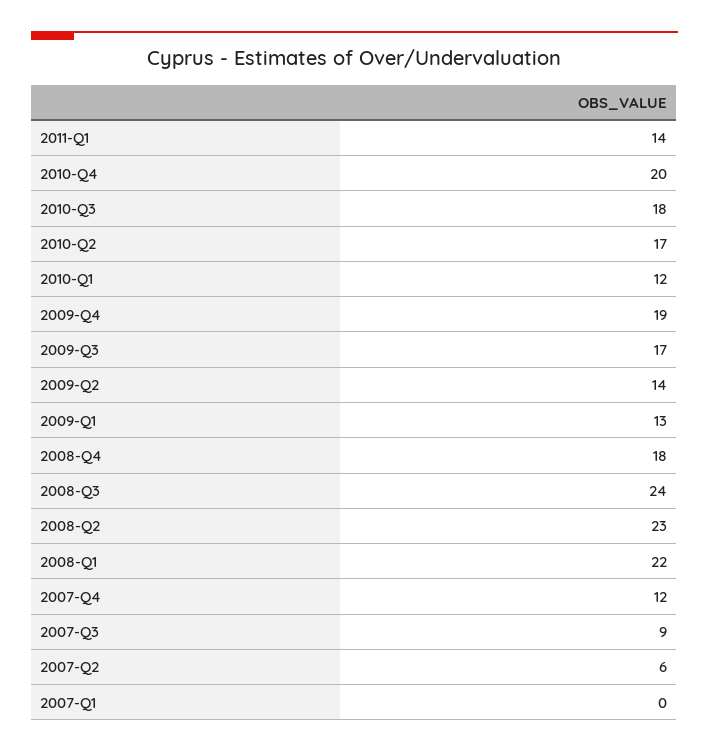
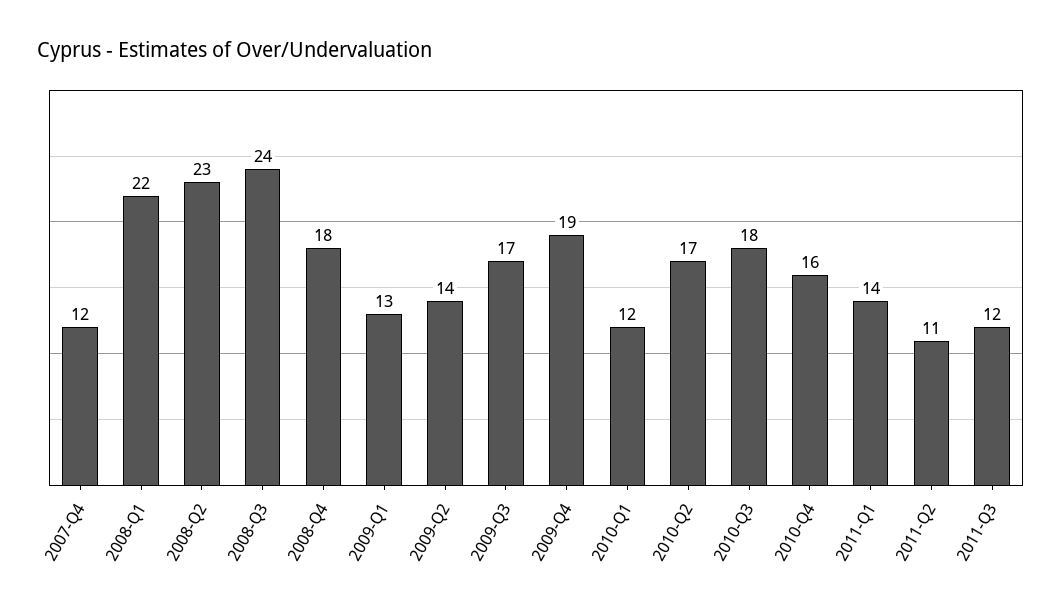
2010-Q4: 20 -> 16
2007-Q3: 9 -> none
2007-Q2: 6 -> none
2007-Q1: 0 -> none
2011-Q2: none -> 11
2011-Q3: none -> 12

